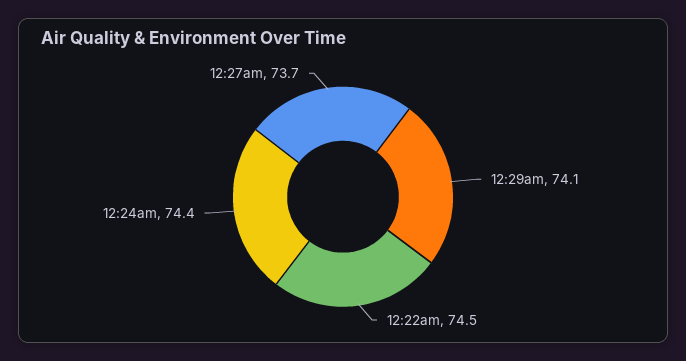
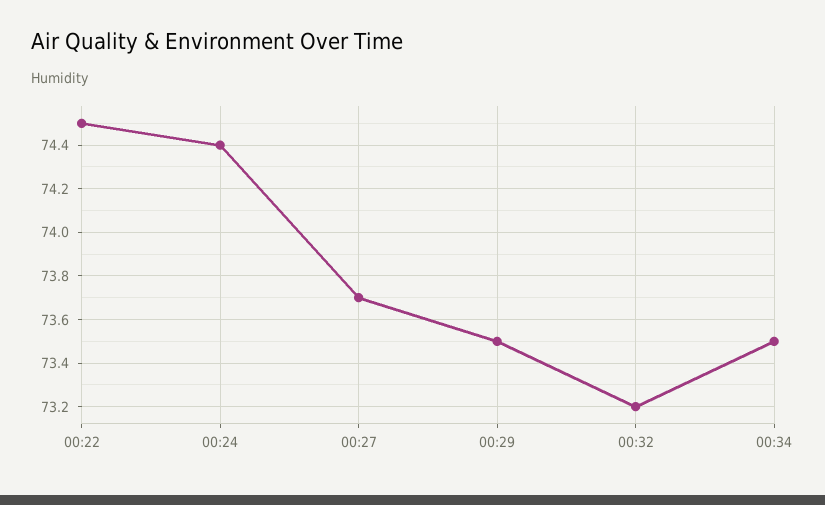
12:29am: 74.1 -> 73.5
00:32: none -> 73.2
00:34: none -> 73.5

